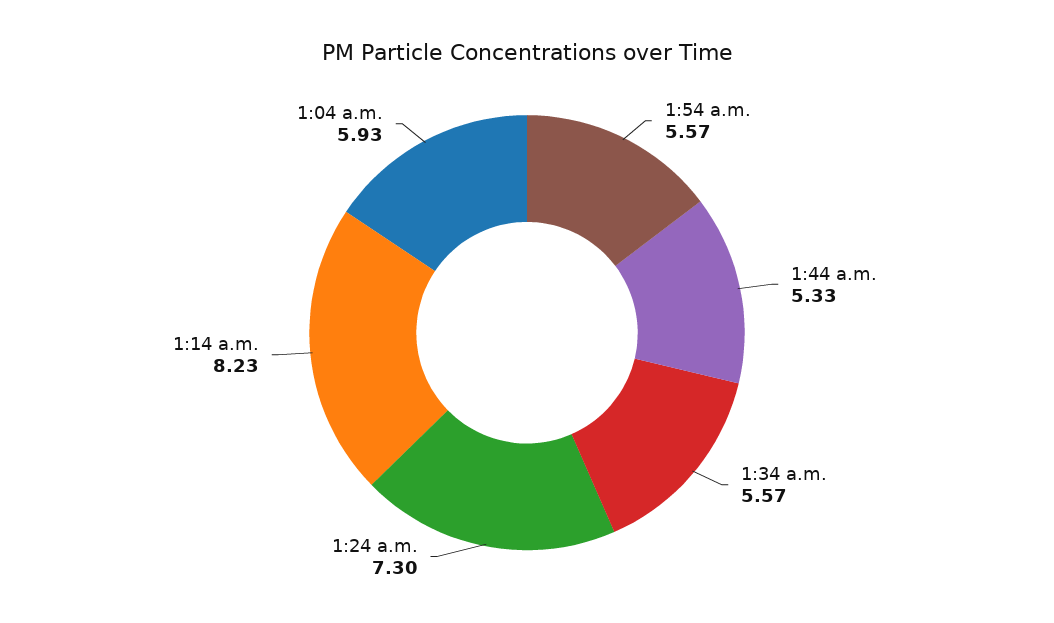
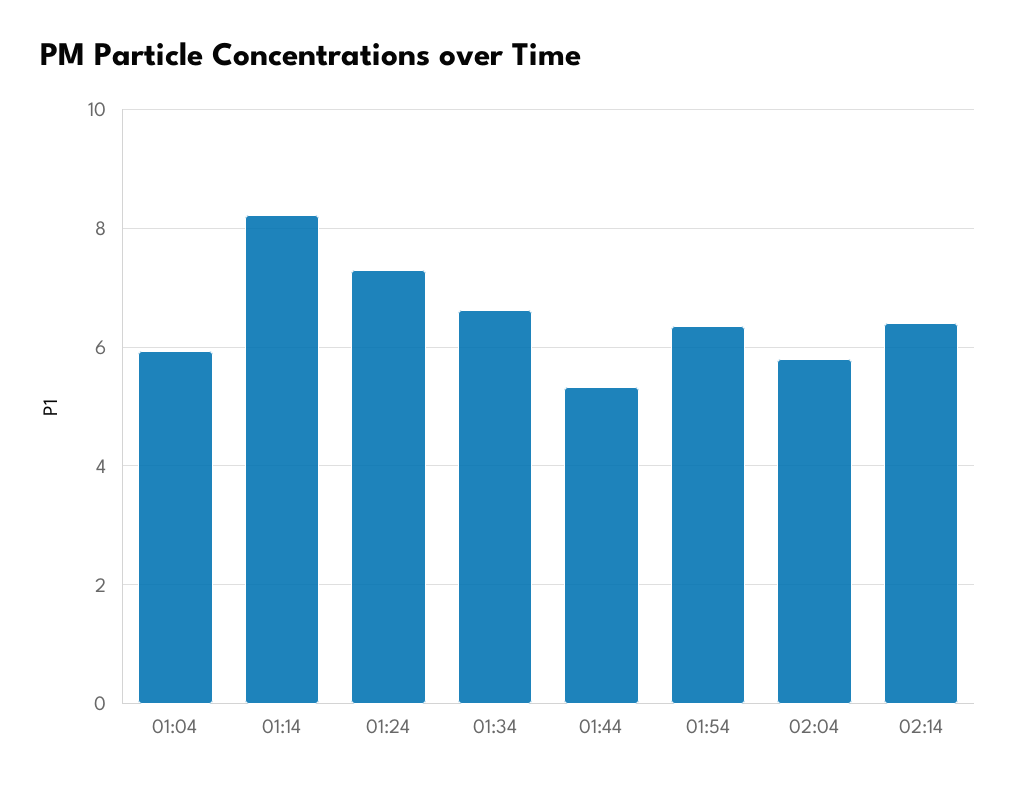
1:54 a.m.: 5.57 -> 6.4
1:34 a.m.: 5.57 -> 6.6
02:04: none -> 5.8
02:14: none -> 6.4

